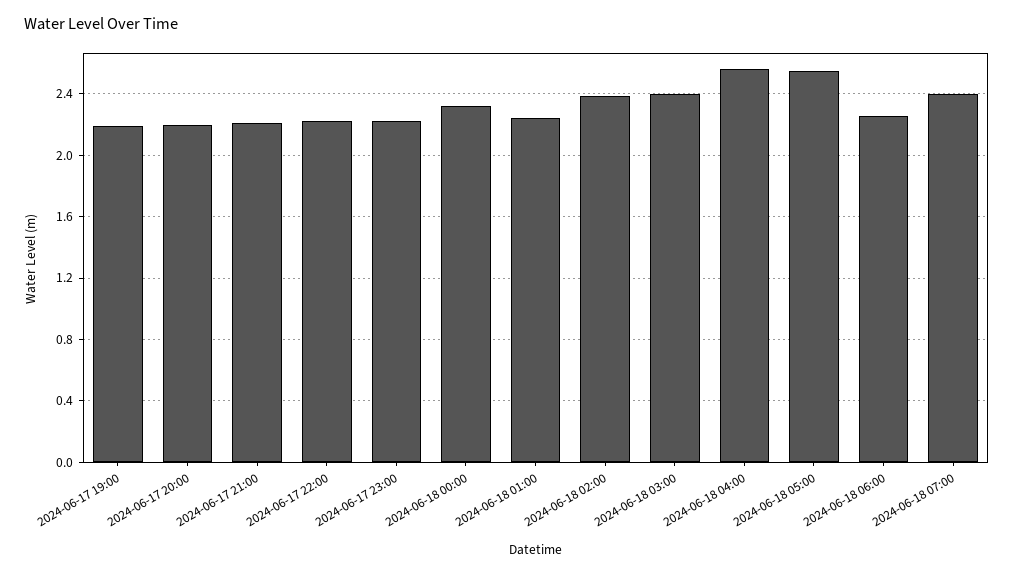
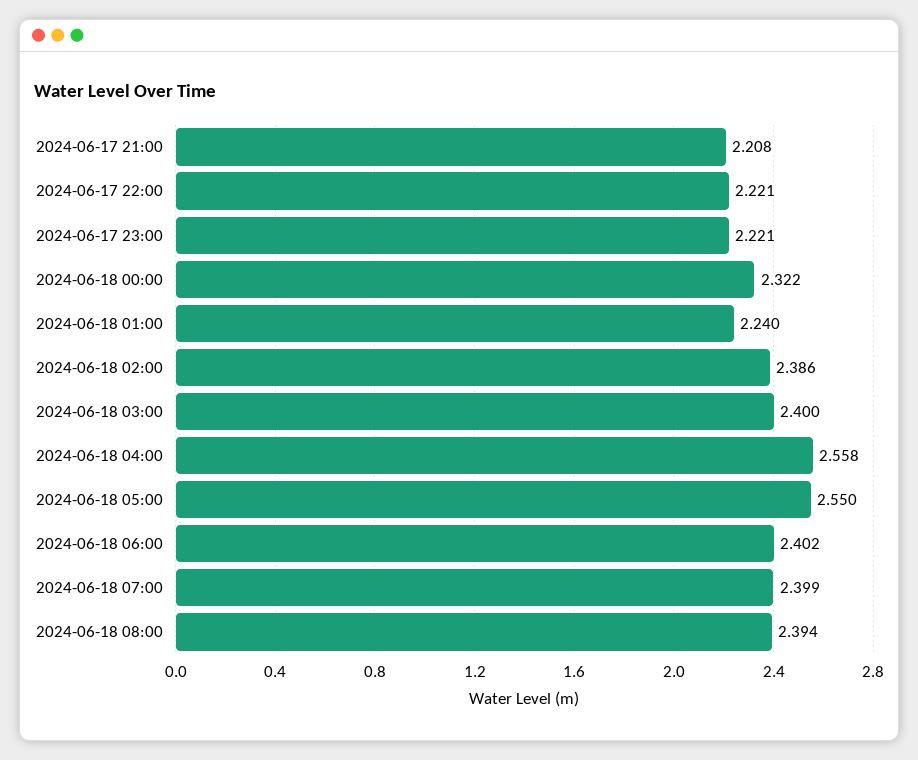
2024-06-17 19:00: 2.2 -> none
2024-06-17 20:00: 2.2 -> none
2024-06-18 06:00: 2.25 -> 2.402
2024-06-18 08:00: none -> 2.394

